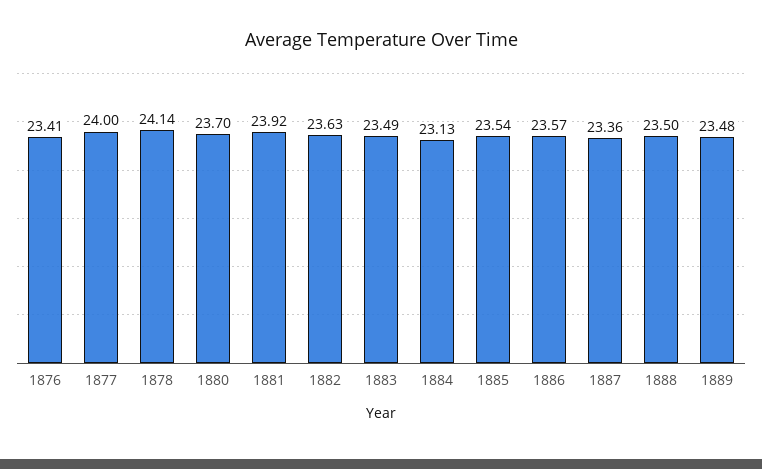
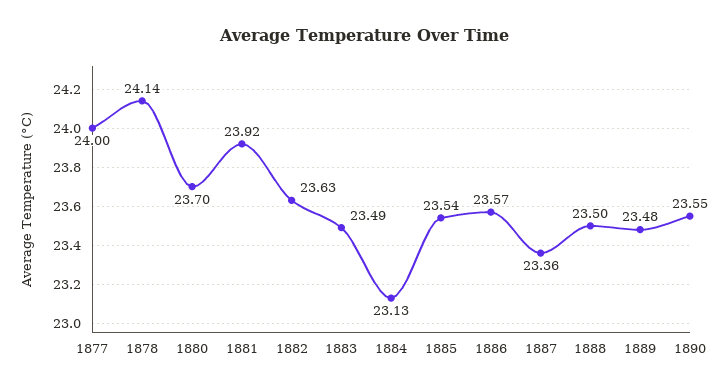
1876: 23.41 -> none
1890: none -> 23.55

